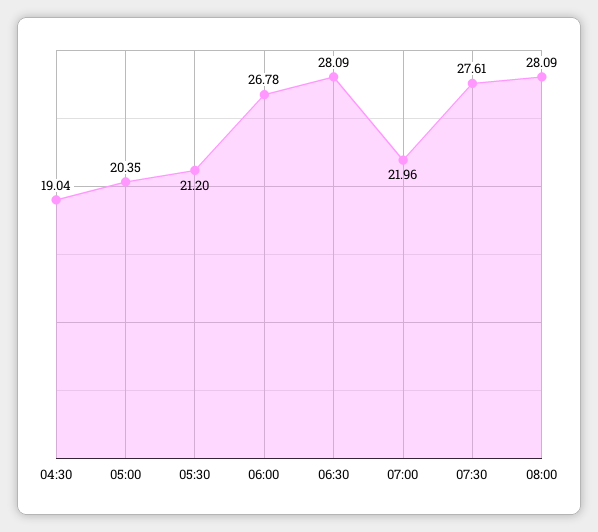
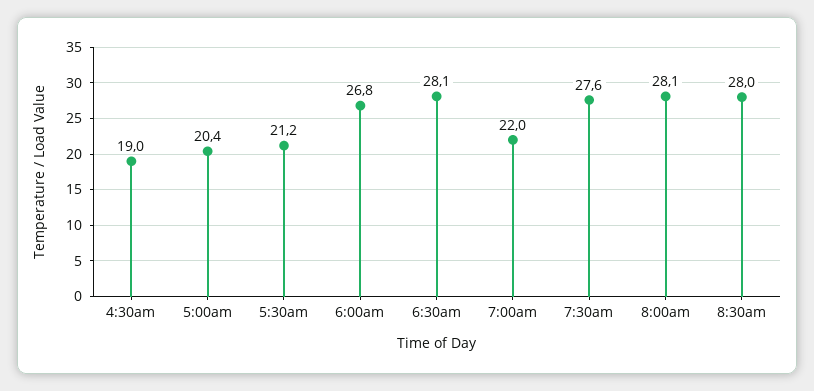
8:30am: none -> 28

